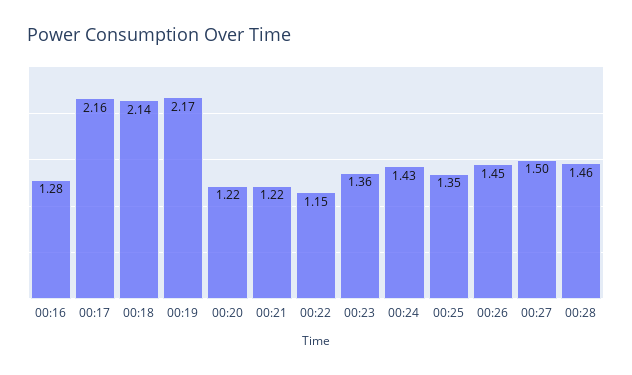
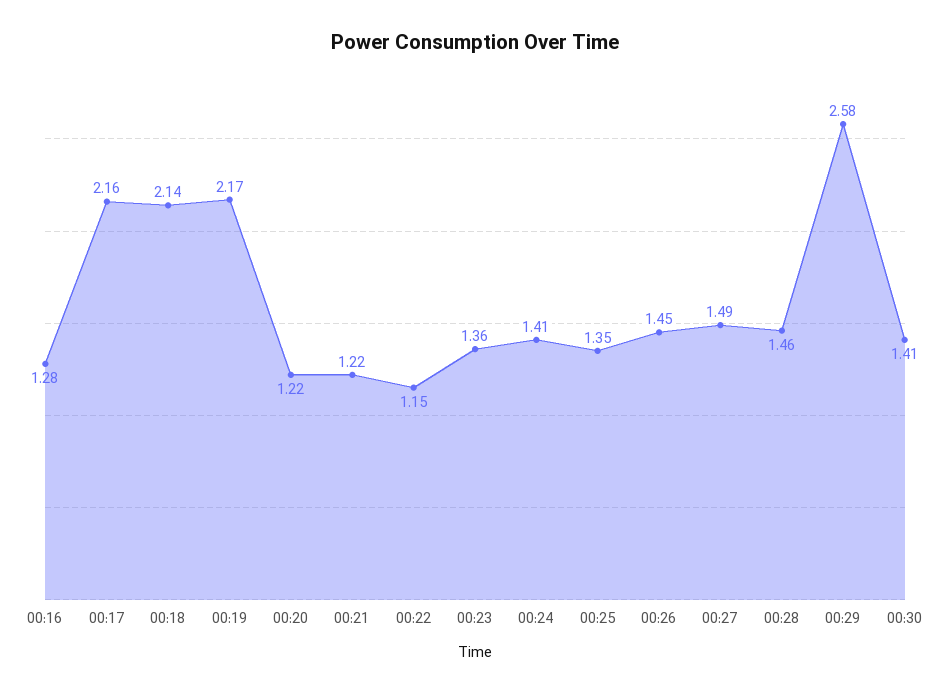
00:24: 1.43 -> 1.41
00:27: 1.5 -> 1.49
00:29: none -> 2.58
00:30: none -> 1.41

